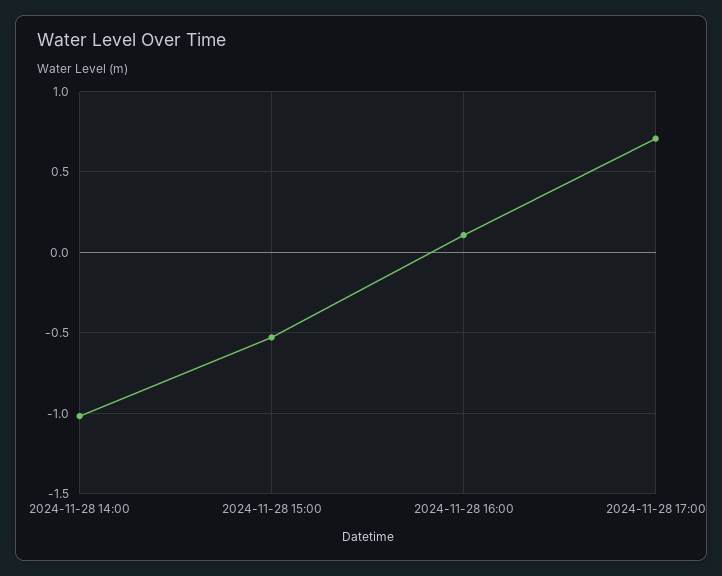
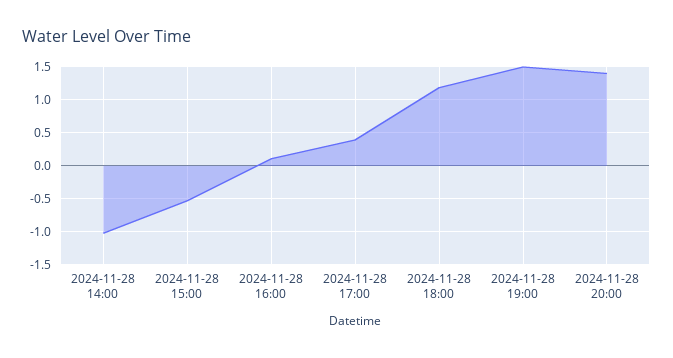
2024-11-28 17:00: 0.7 -> 0.4
2024-11-28 18:00: none -> 1.2
2024-11-28 19:00: none -> 1.5
2024-11-28 20:00: none -> 1.4

